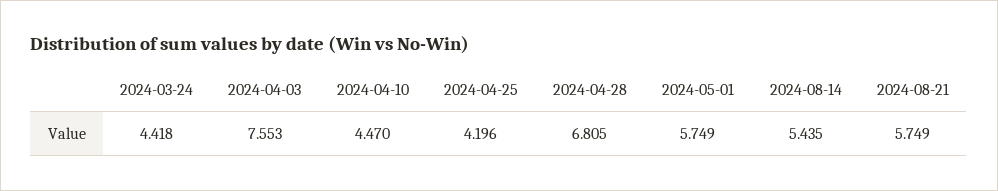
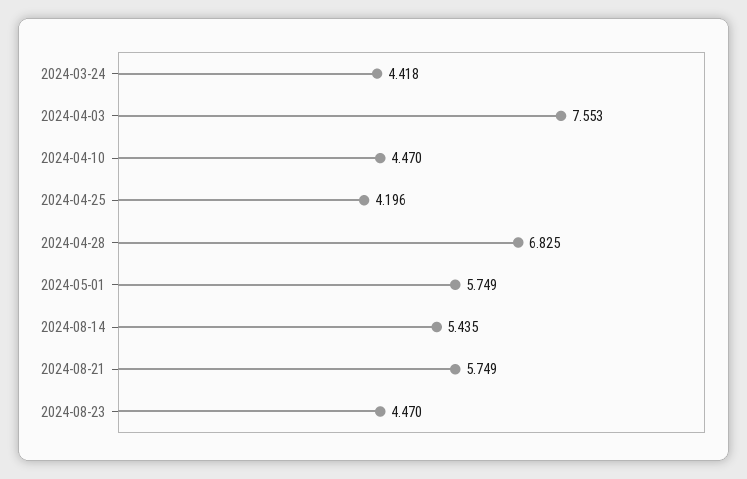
2024-04-28: 6.805 -> 6.825
2024-08-23: none -> 4.47

